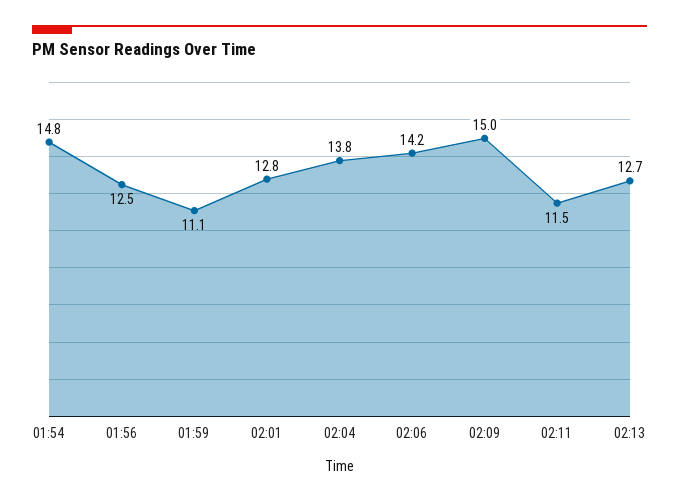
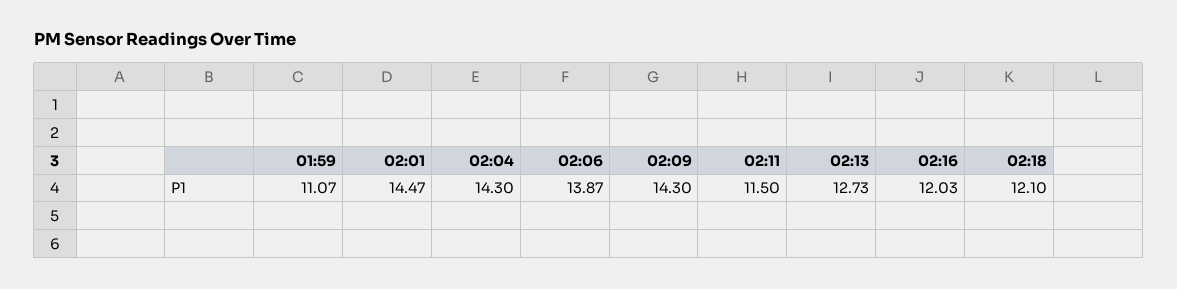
01:54: 14.8 -> none
01:56: 12.5 -> none
02:01: 12.8 -> 14.47
02:04: 13.8 -> 14.3
02:06: 14.2 -> 13.87
02:09: 15 -> 14.3
02:16: none -> 12.03
02:18: none -> 12.1

